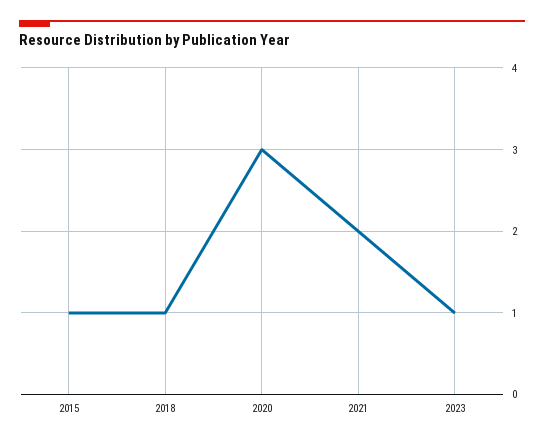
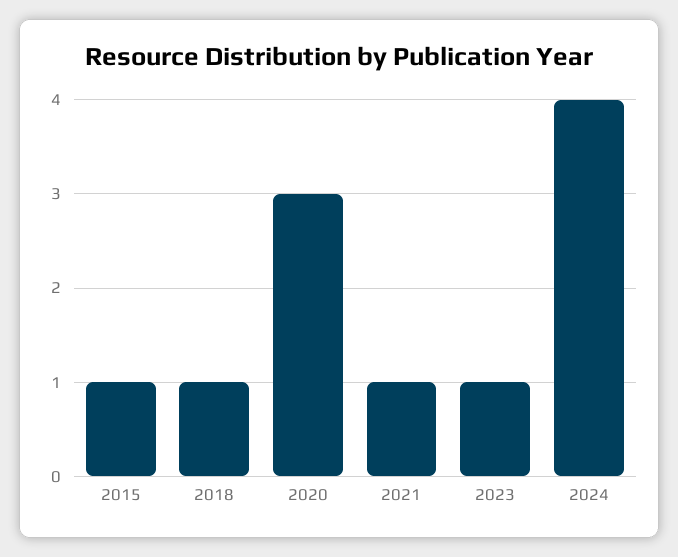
2021: 2 -> 1
2024: none -> 4

